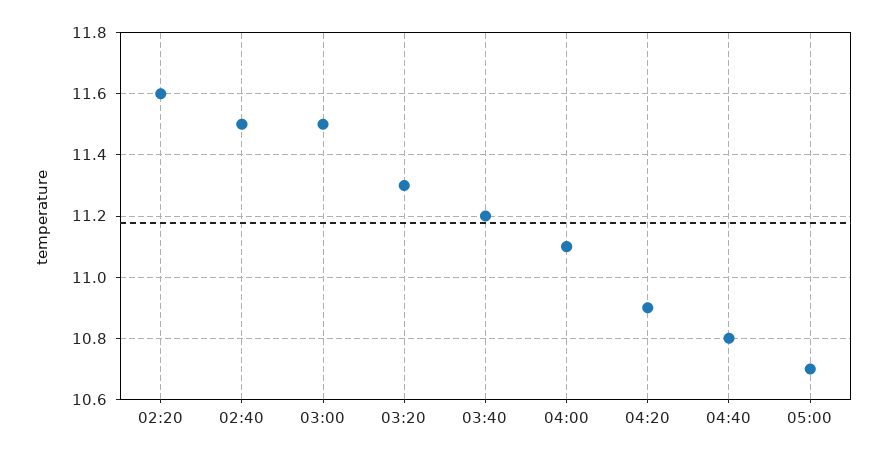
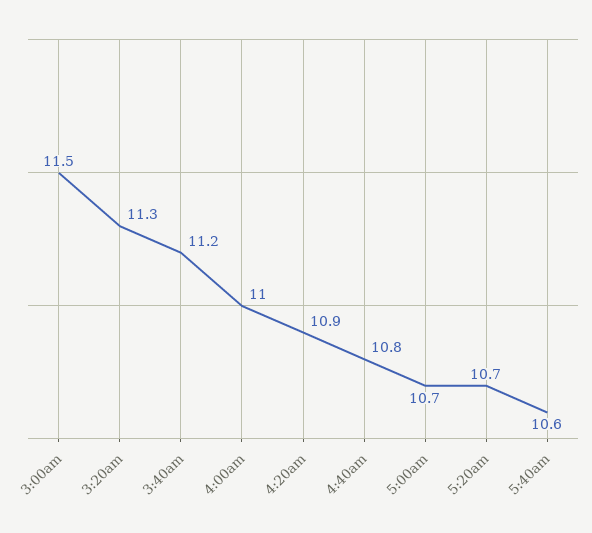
02:20: 11.6 -> none
02:40: 11.5 -> none
04:00: 11.1 -> 11
5:20am: none -> 10.7
5:40am: none -> 10.6

